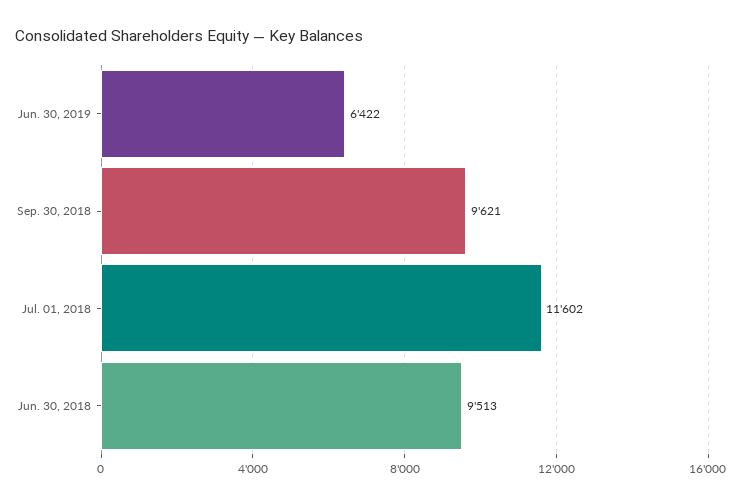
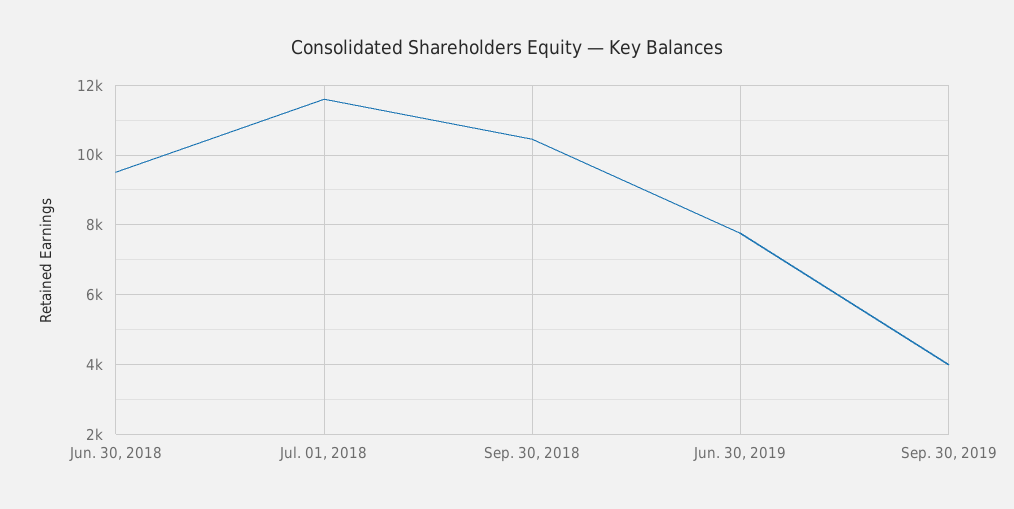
Jun. 30, 2019: 6422 -> 7800
Sep. 30, 2018: 9621 -> 10400
Sep. 30, 2019: none -> 4000

